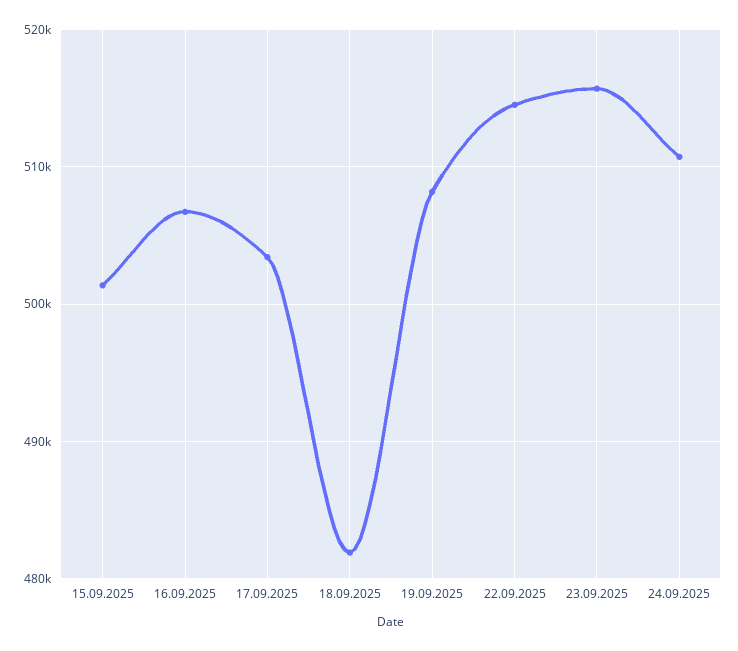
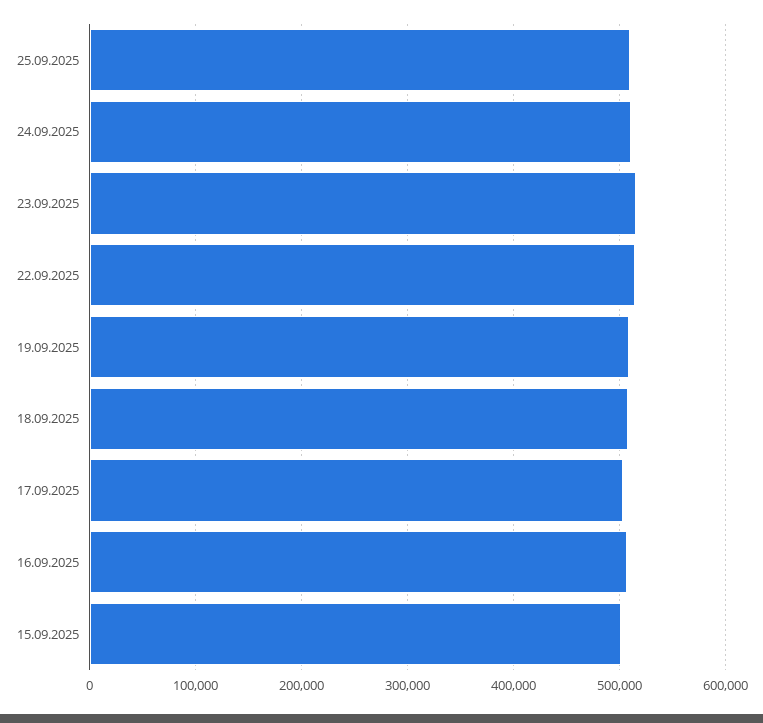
18.09.2025: 482000 -> 510000
25.09.2025: none -> 510000

